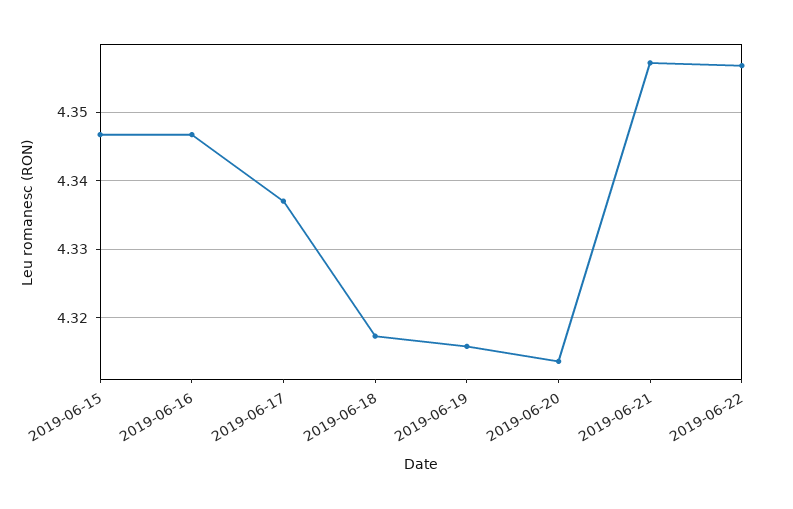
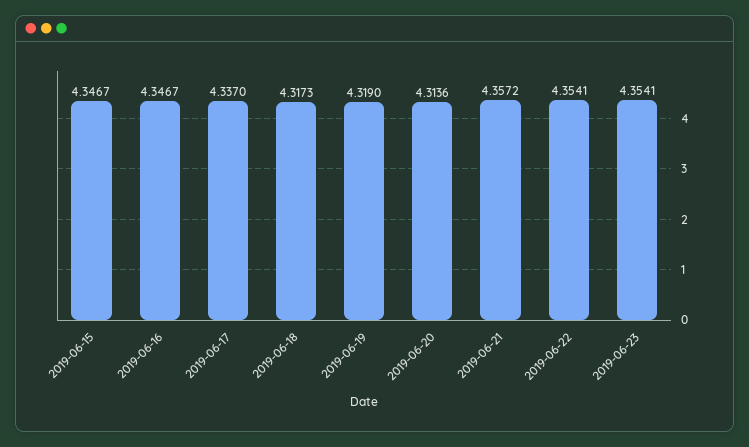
2019-06-19: 4.316 -> 4.319
2019-06-22: 4.357 -> 4.3541
2019-06-23: none -> 4.3541

